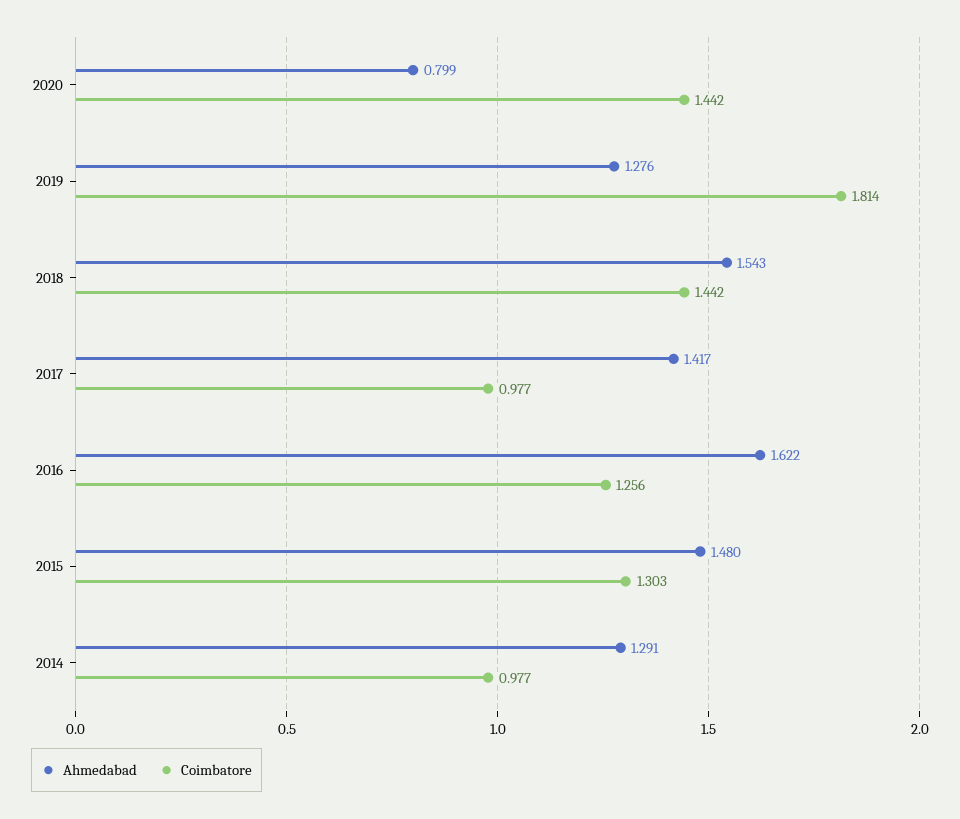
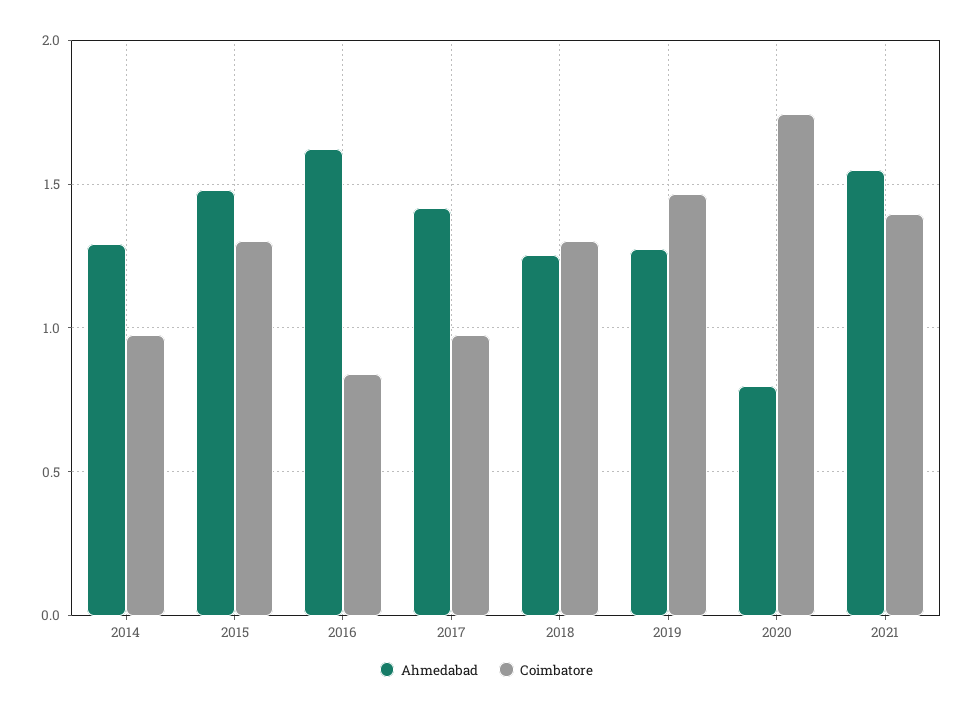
Coimbatore, 2020: 1.442 -> 1.75
Coimbatore, 2019: 1.814 -> 1.45
Ahmedabad, 2018: 1.543 -> 1.25
Coimbatore, 2018: 1.442 -> 1.3
Coimbatore, 2016: 1.256 -> 0.85
Ahmedabad, 2021: none -> 1.55
Coimbatore, 2021: none -> 1.4

